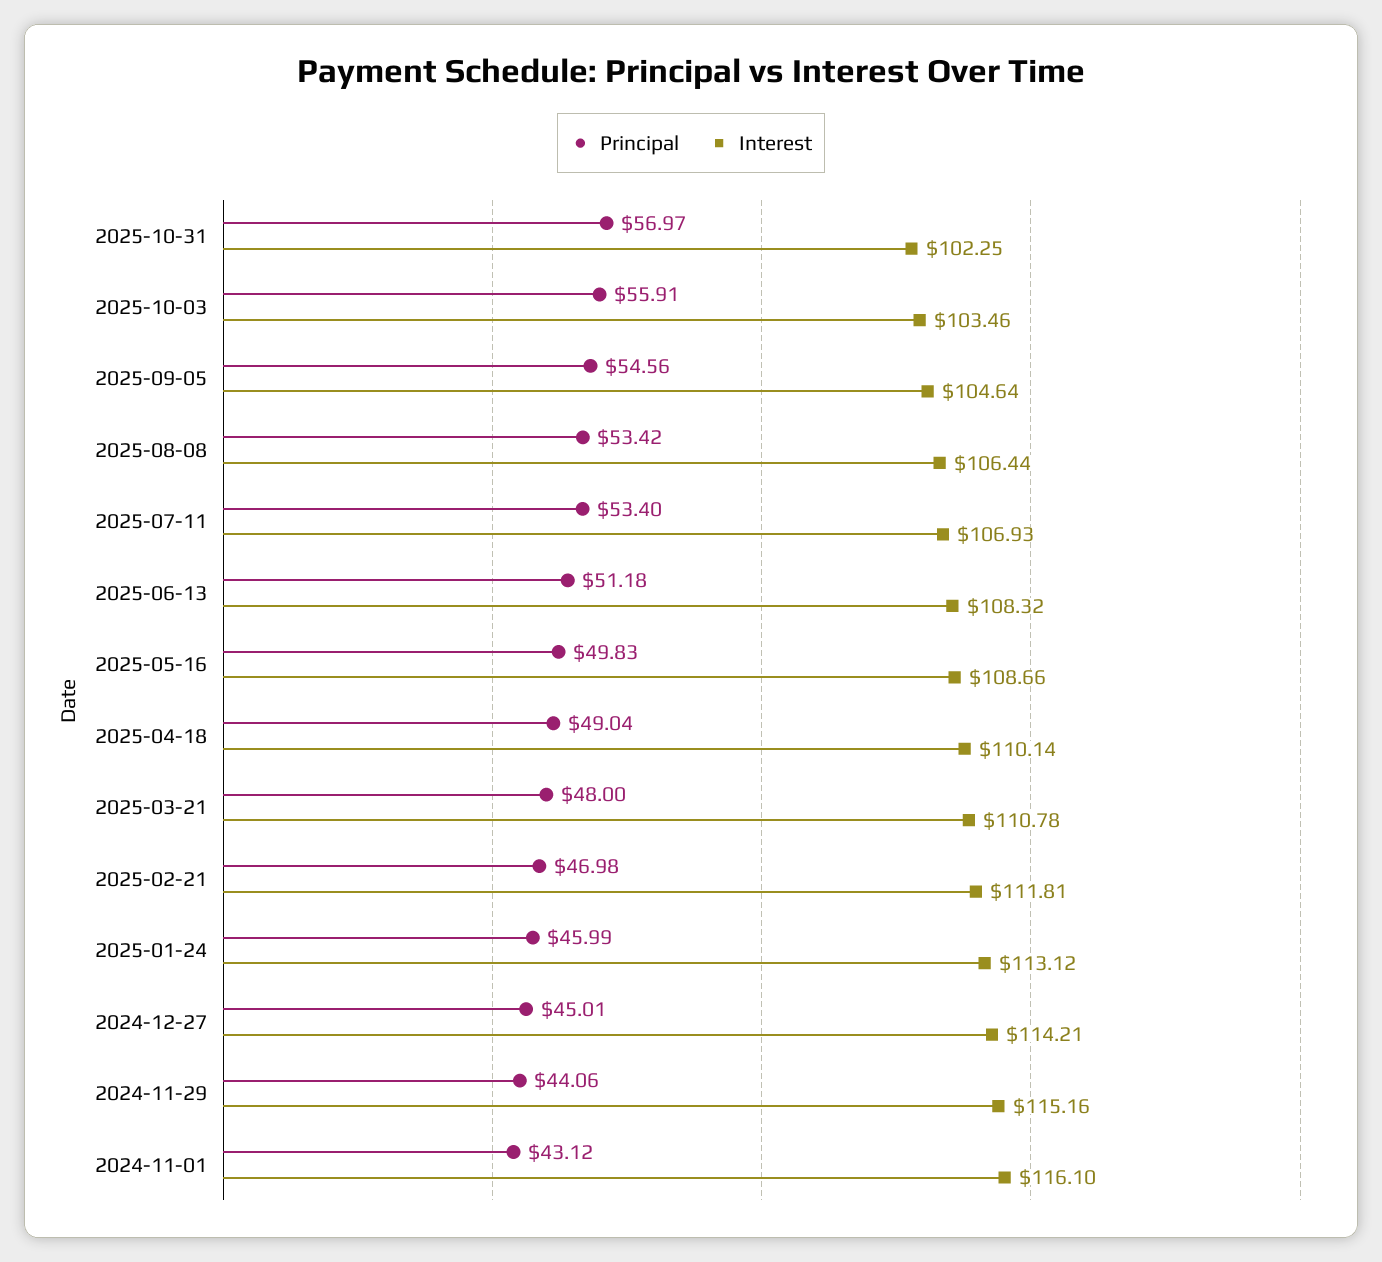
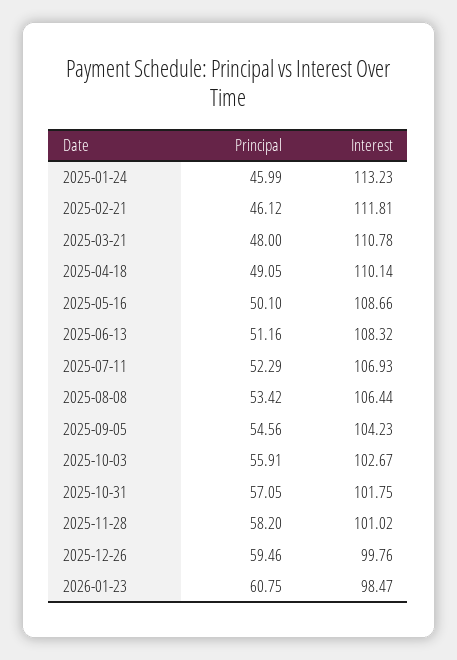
Principal, 2025-10-31: 56.97 -> 57.05
Interest, 2025-10-31: 102.25 -> 101.75
Interest, 2025-10-03: 103.46 -> 102.67
Interest, 2025-09-05: 104.64 -> 104.23
Principal, 2025-07-11: 53.4 -> 52.29
Principal, 2025-06-13: 51.18 -> 51.16
Principal, 2025-05-16: 49.83 -> 50.1
Principal, 2025-04-18: 49.04 -> 49.05
Principal, 2025-02-21: 46.98 -> 46.12
Interest, 2025-01-24: 113.12 -> 113.23
Principal, 2024-12-27: 45.01 -> none
Interest, 2024-12-27: 114.21 -> none
Principal, 2024-11-29: 44.06 -> none
Interest, 2024-11-29: 115.16 -> none
Principal, 2024-11-01: 43.12 -> none
Interest, 2024-11-01: 116.1 -> none
Principal, 2025-11-28: none -> 58.2
Interest, 2025-11-28: none -> 101.02
Principal, 2025-12-26: none -> 59.46
Interest, 2025-12-26: none -> 99.76
Principal, 2026-01-23: none -> 60.75
Interest, 2026-01-23: none -> 98.47

